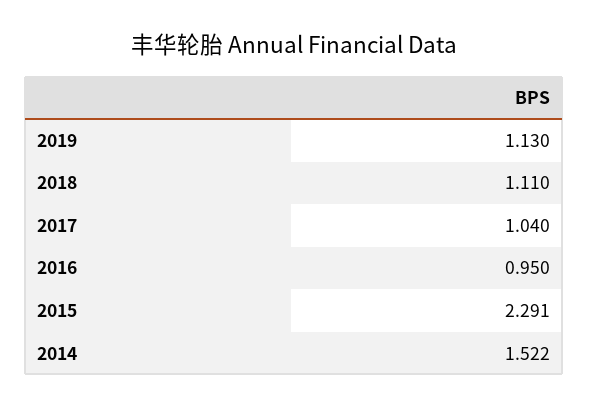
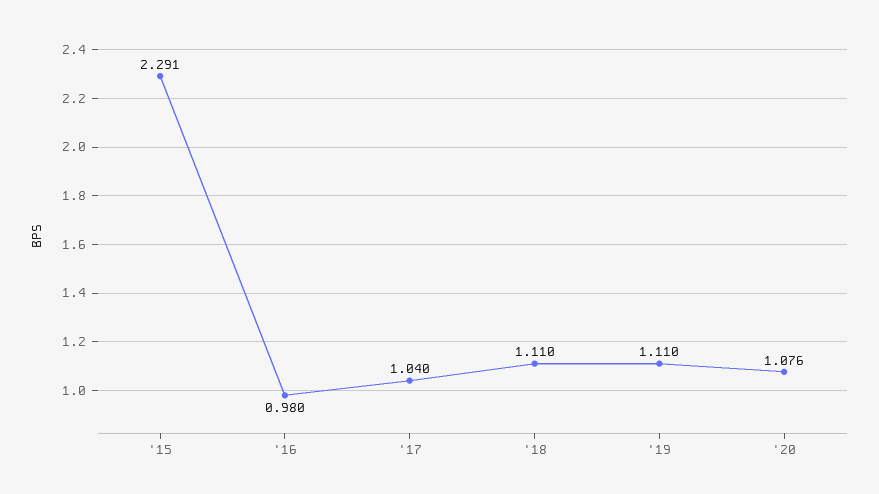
2019: 1.13 -> 1.11
2016: 0.95 -> 0.98
2014: 1.522 -> none
'20: none -> 1.076

